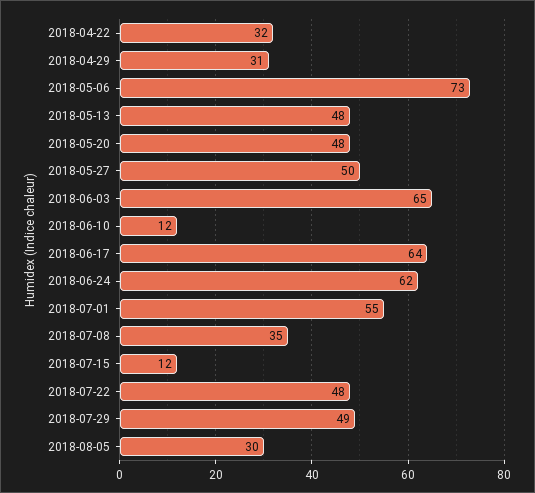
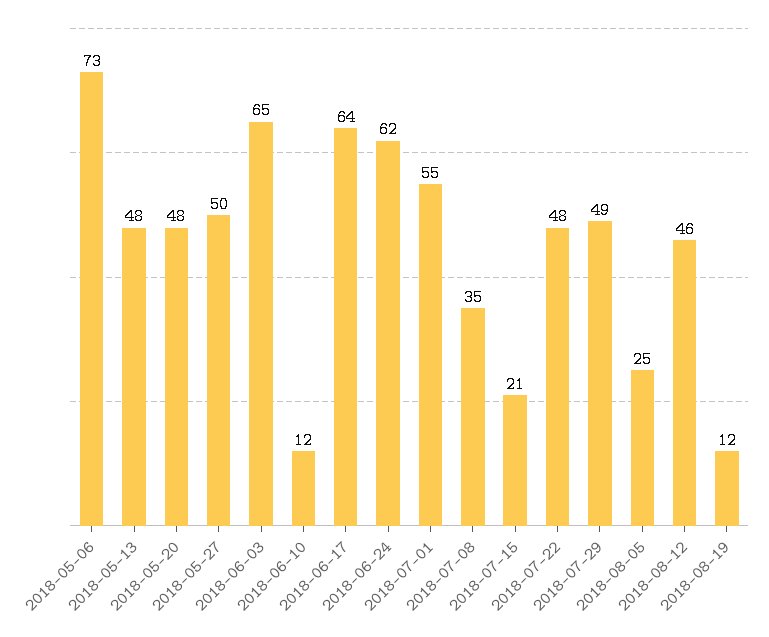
2018-04-22: 32 -> none
2018-04-29: 31 -> none
2018-07-15: 12 -> 21
2018-08-05: 30 -> 25
2018-08-12: none -> 46
2018-08-19: none -> 12

